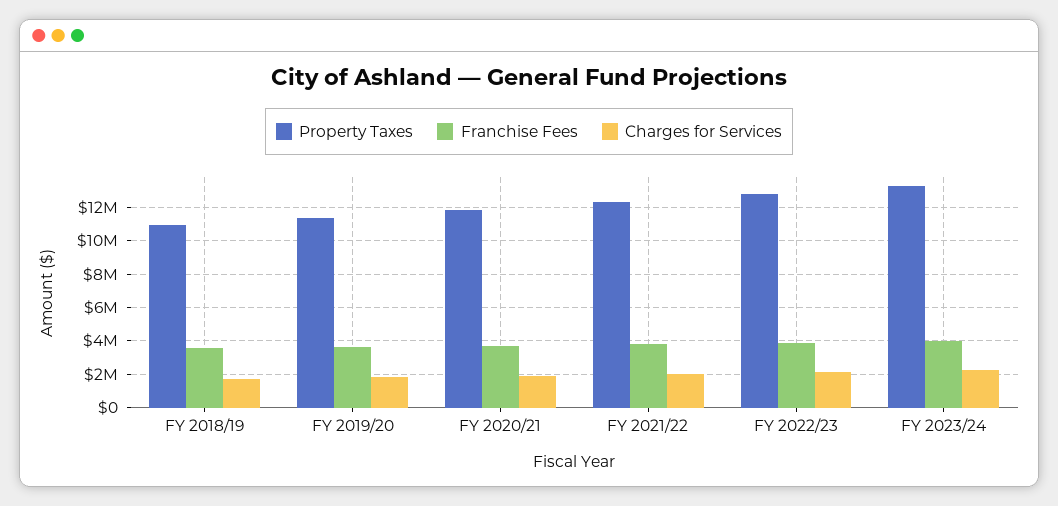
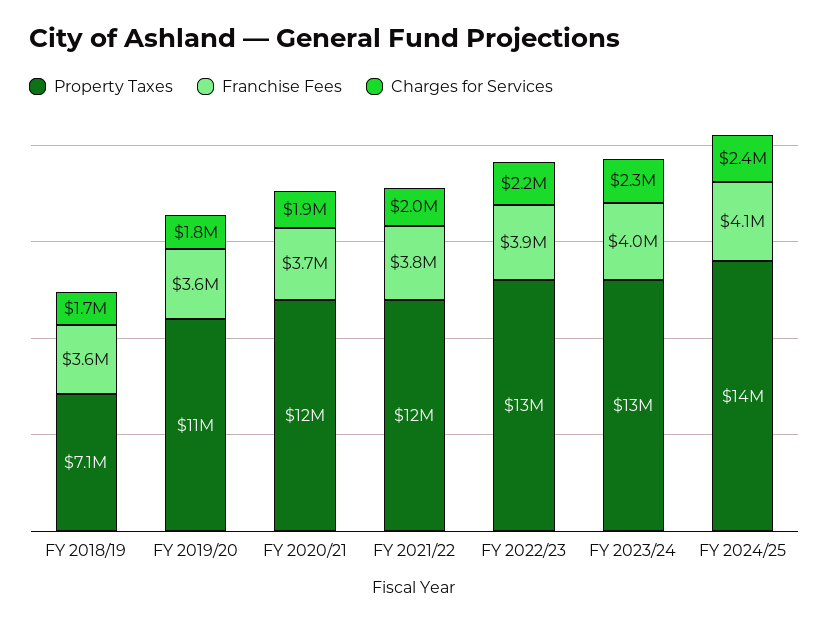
Property Taxes, FY 2018/19: 11000000 -> 7100000
Property Taxes, FY 2024/25: none -> 14000000
Franchise Fees, FY 2024/25: none -> 4100000
Charges for Services, FY 2024/25: none -> 2400000

